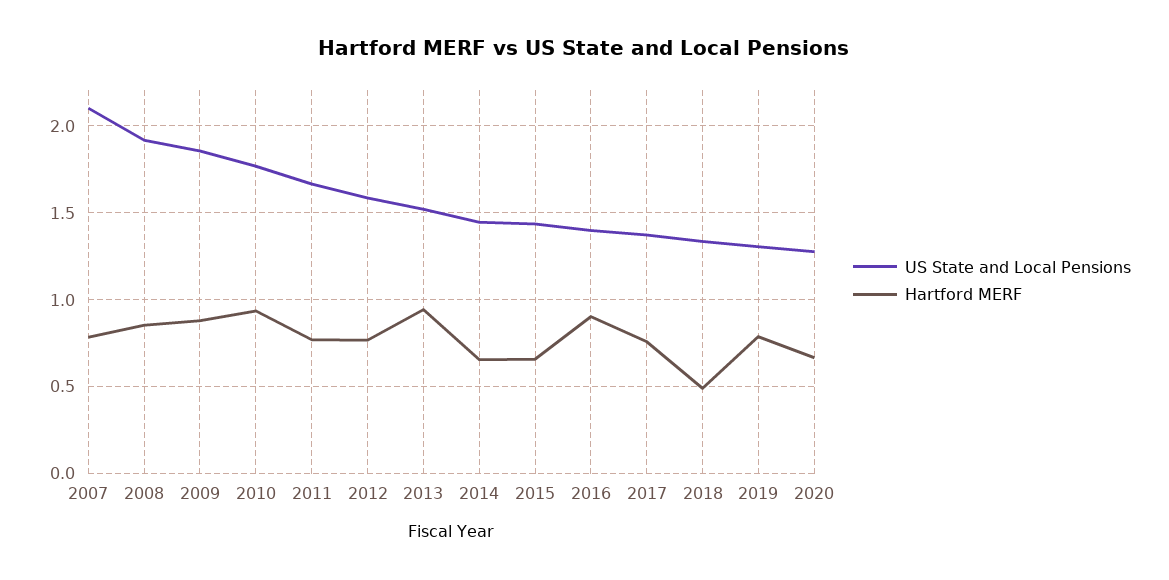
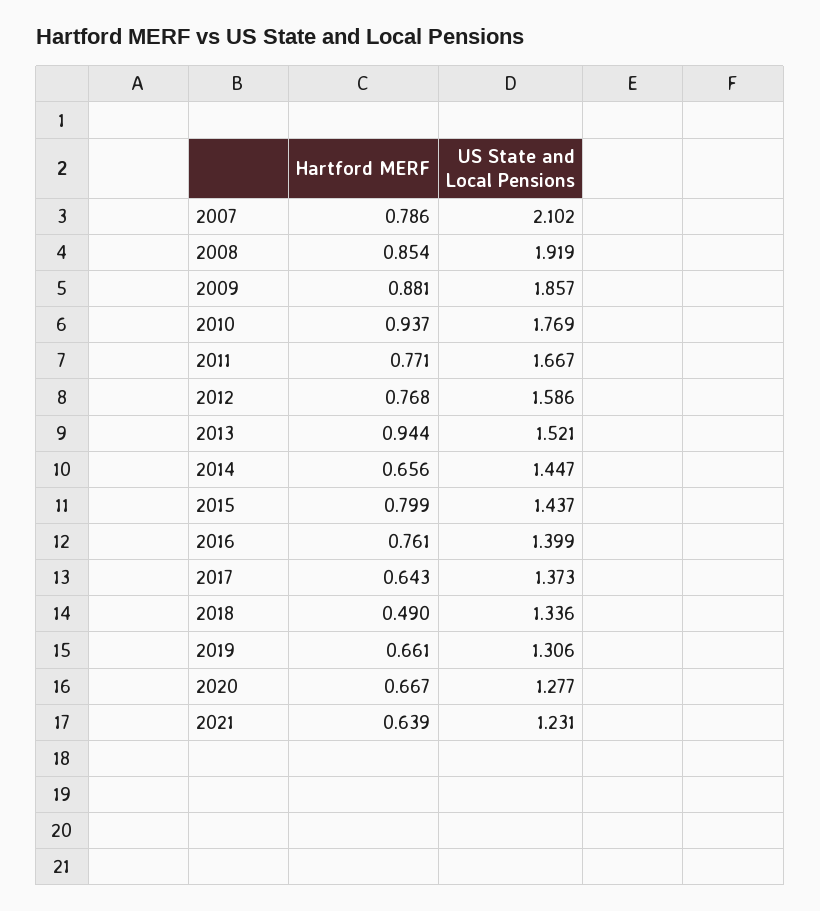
Hartford MERF, 2015: 0.65 -> 0.799
Hartford MERF, 2016: 0.9 -> 0.761
Hartford MERF, 2017: 0.75 -> 0.643
Hartford MERF, 2019: 0.8 -> 0.661
Hartford MERF, 2021: none -> 0.639
US State and Local Pensions, 2021: none -> 1.231

